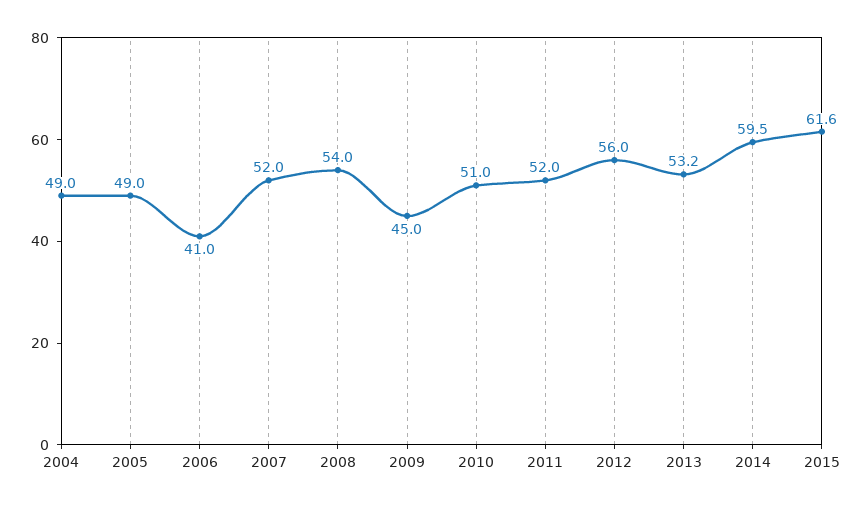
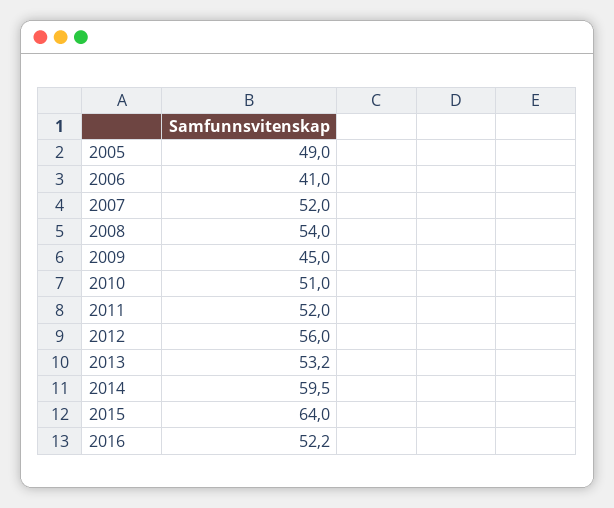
2004: 49 -> none
2015: 61.6 -> 64
2016: none -> 52.2

